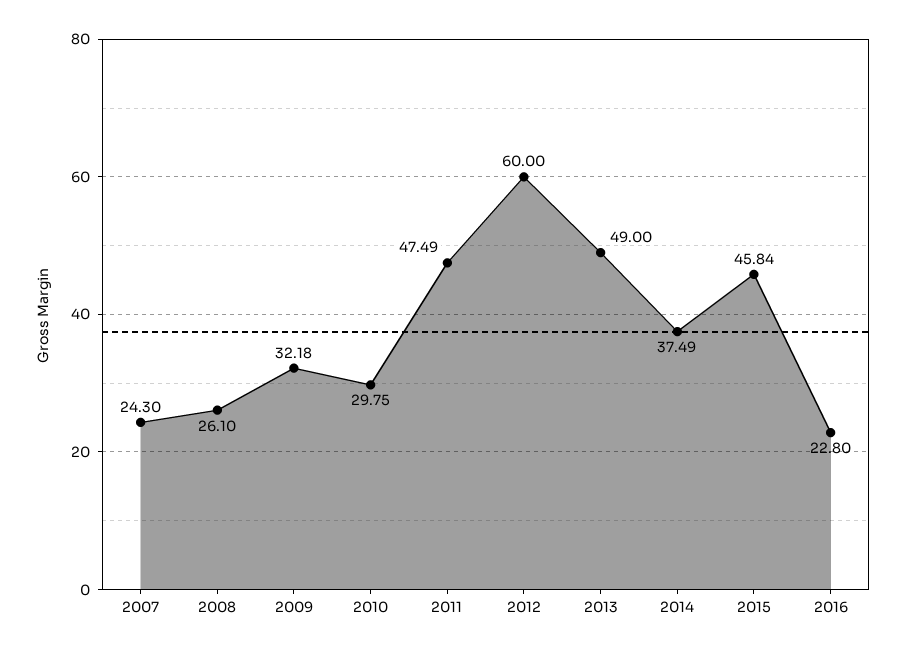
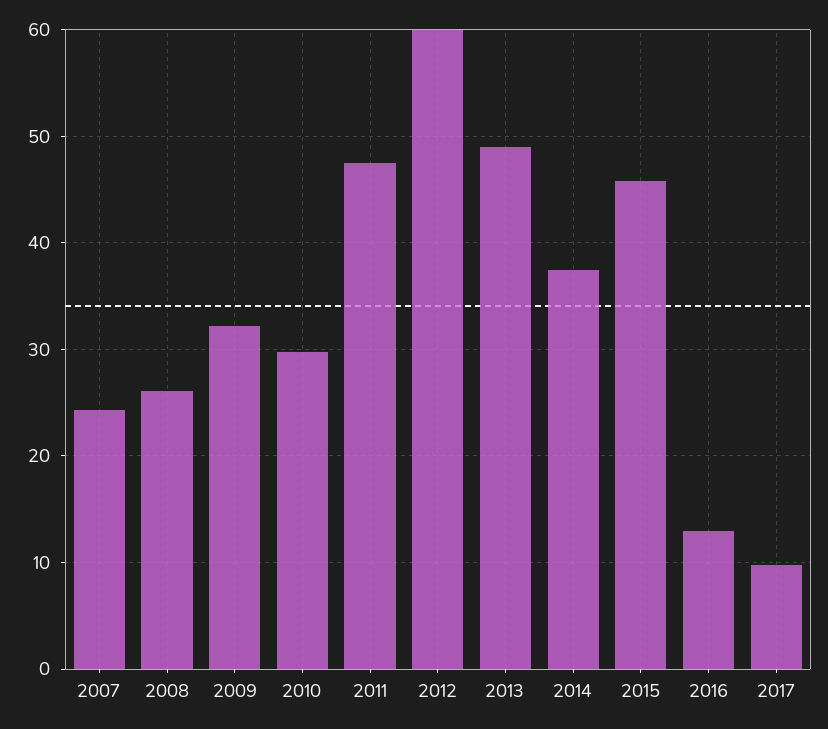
2016: 22.8 -> 13
2017: none -> 10

